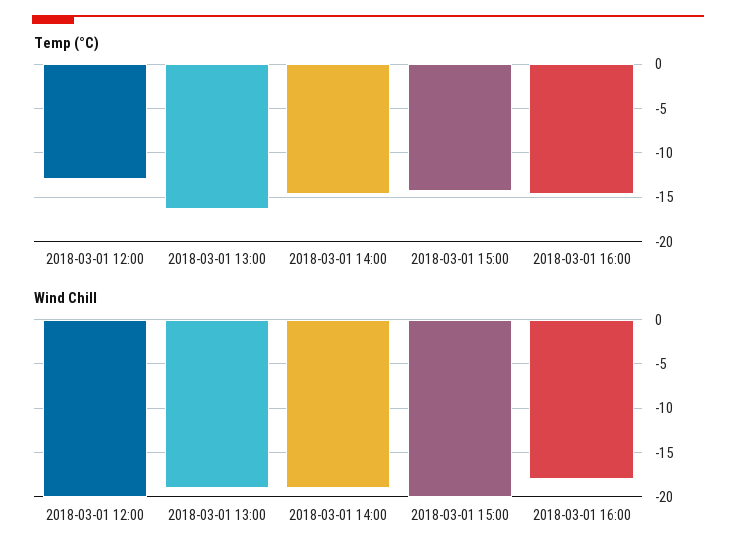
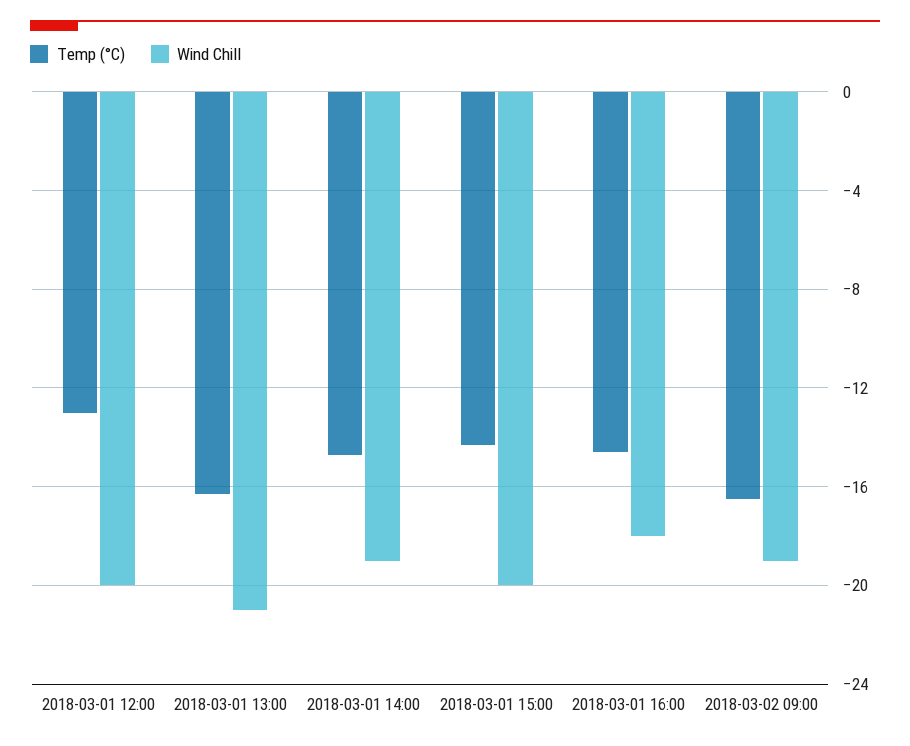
Wind Chill, 2018-03-01 13:00: -19 -> -21
Temp (°C), 2018-03-02 09:00: none -> -16.5
Wind Chill, 2018-03-02 09:00: none -> -19

